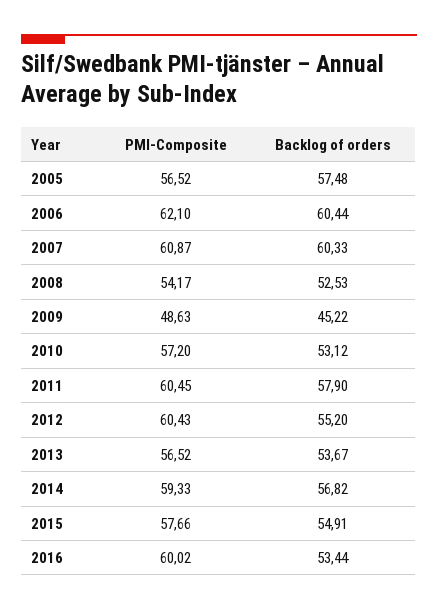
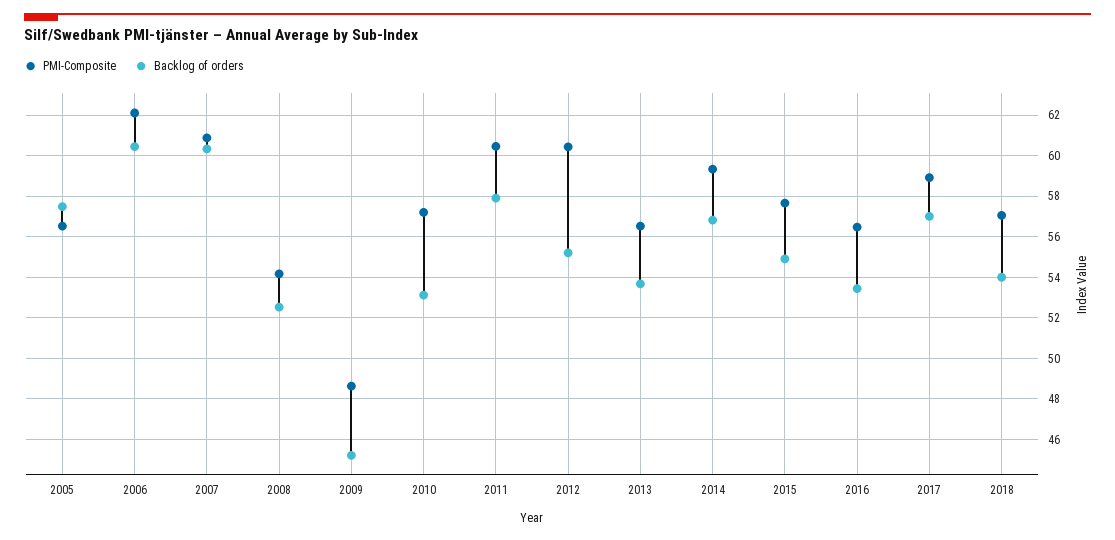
PMI-Composite, 2016: 60.02 -> 56.5
PMI-Composite, 2017: none -> 59
Backlog of orders, 2017: none -> 57
PMI-Composite, 2018: none -> 57
Backlog of orders, 2018: none -> 54

